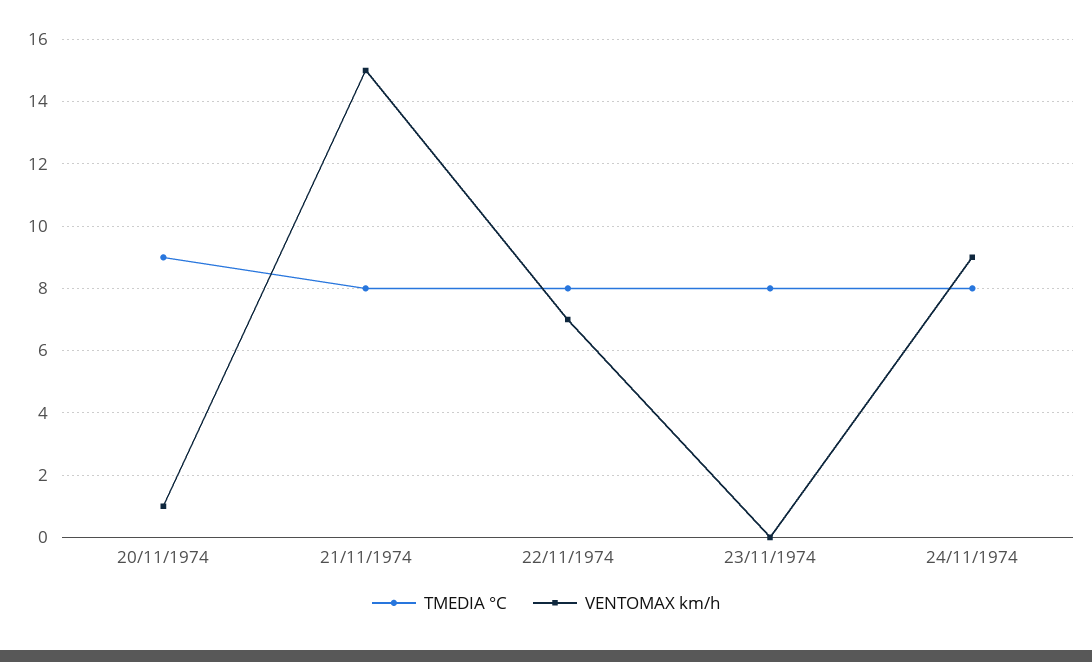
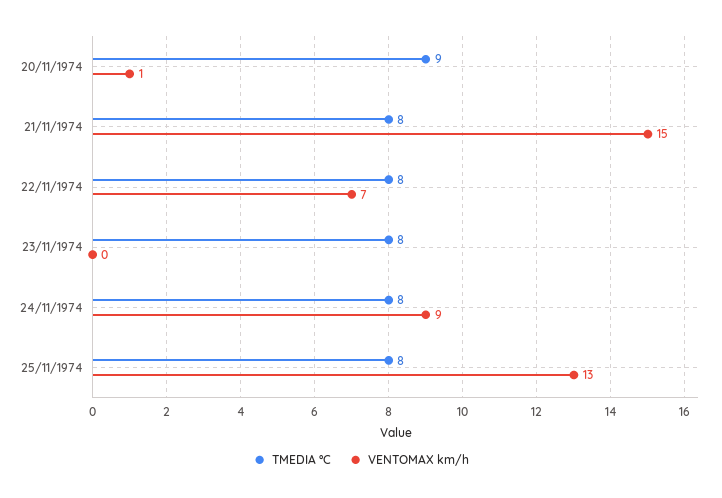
TMEDIA °C, 25/11/1974: none -> 8
VENTOMAX km/h, 25/11/1974: none -> 13

